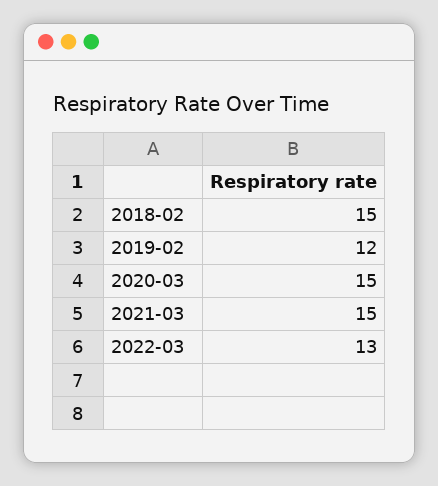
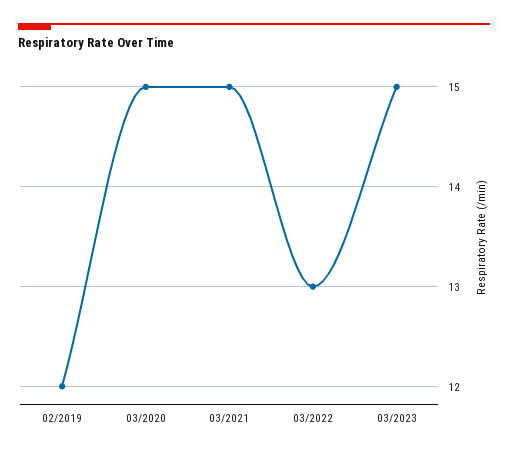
2018-02: 15 -> none
03/2023: none -> 15

